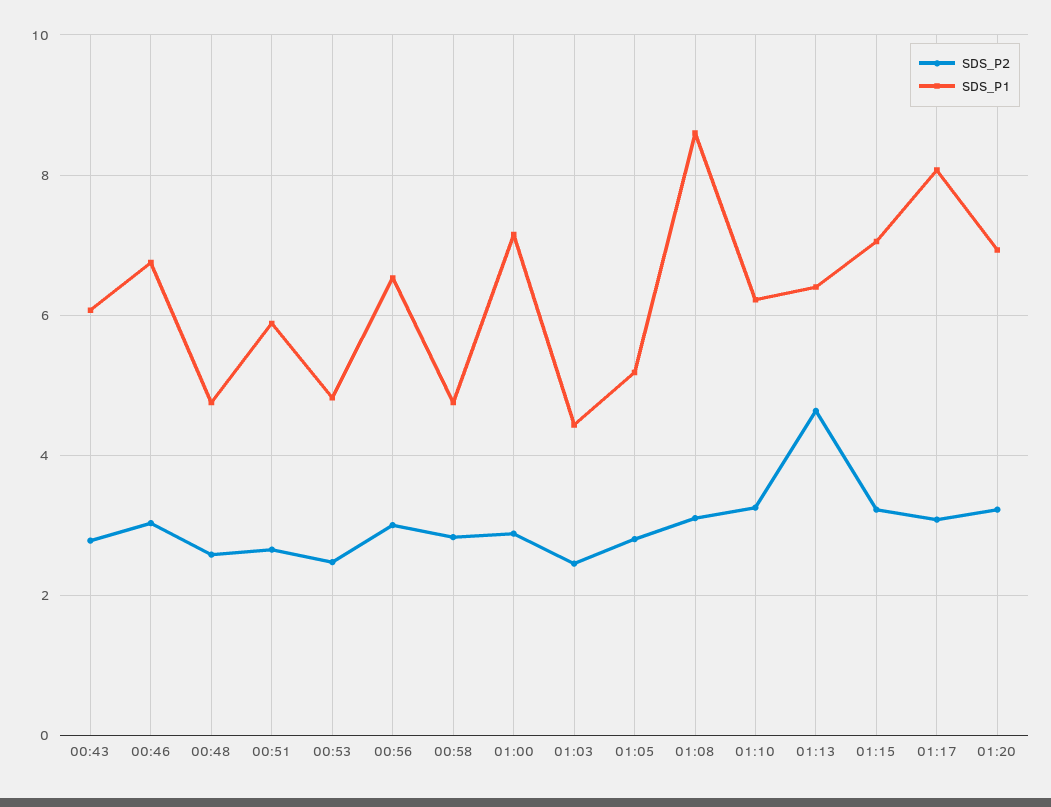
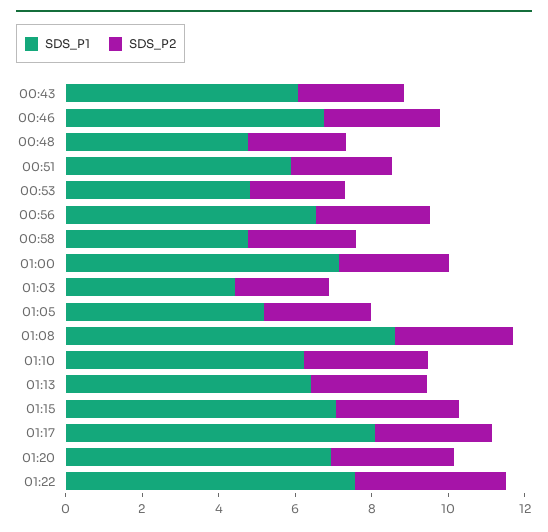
SDS_P2, 01:13: 4.6 -> 3
SDS_P1, 01:22: none -> 7.5
SDS_P2, 01:22: none -> 4

